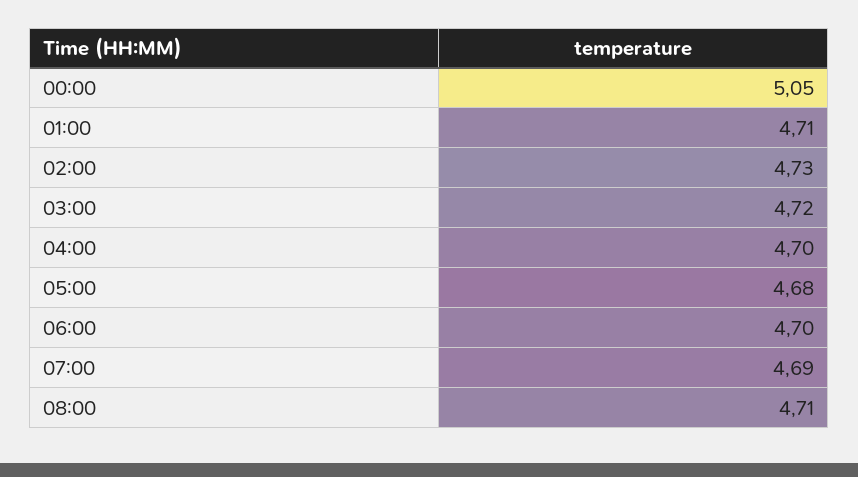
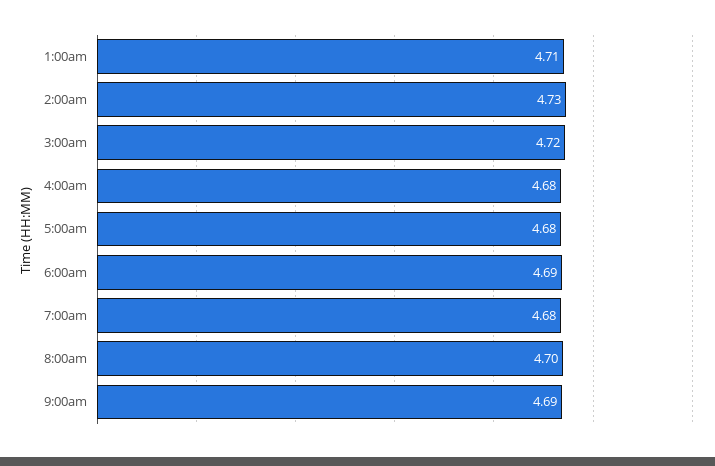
00:00: 5.05 -> none
04:00: 4.7 -> 4.68
06:00: 4.7 -> 4.69
07:00: 4.69 -> 4.68
08:00: 4.71 -> 4.7
9:00am: none -> 4.69

